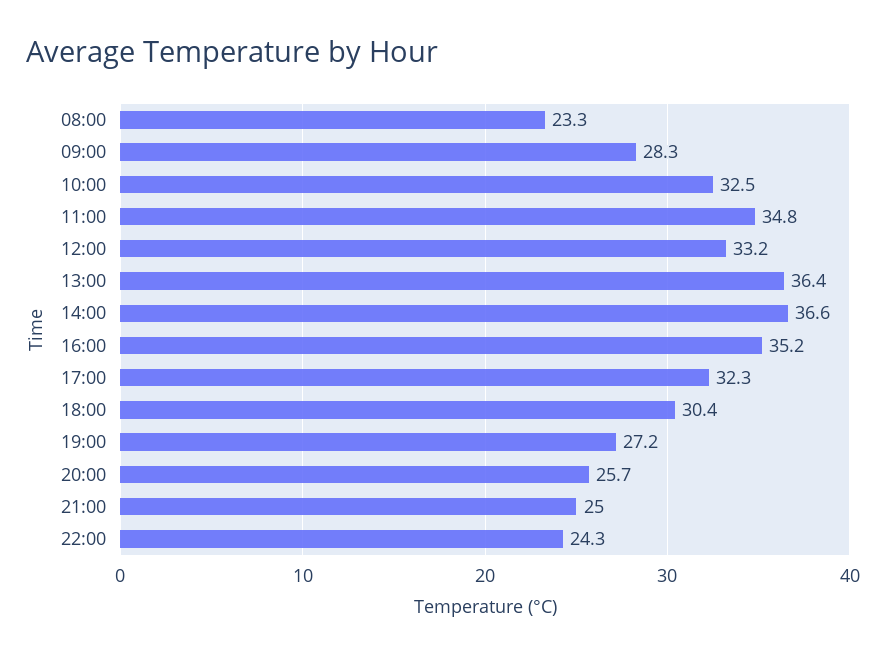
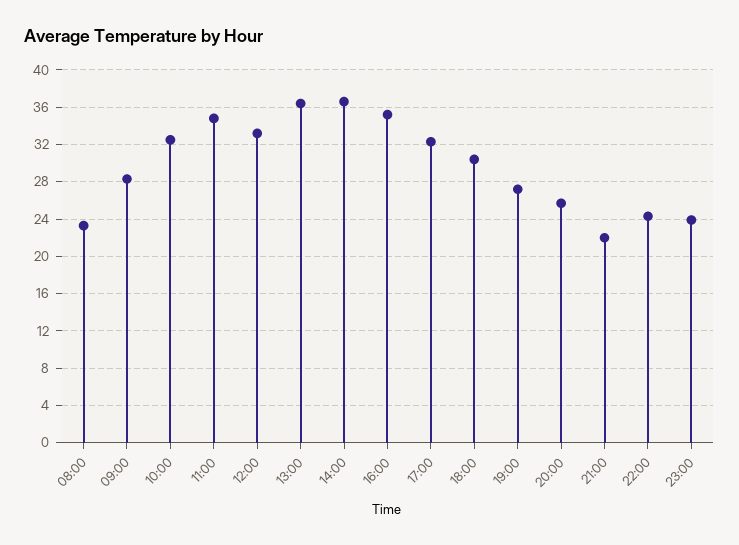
21:00: 25 -> 22
23:00: none -> 24

